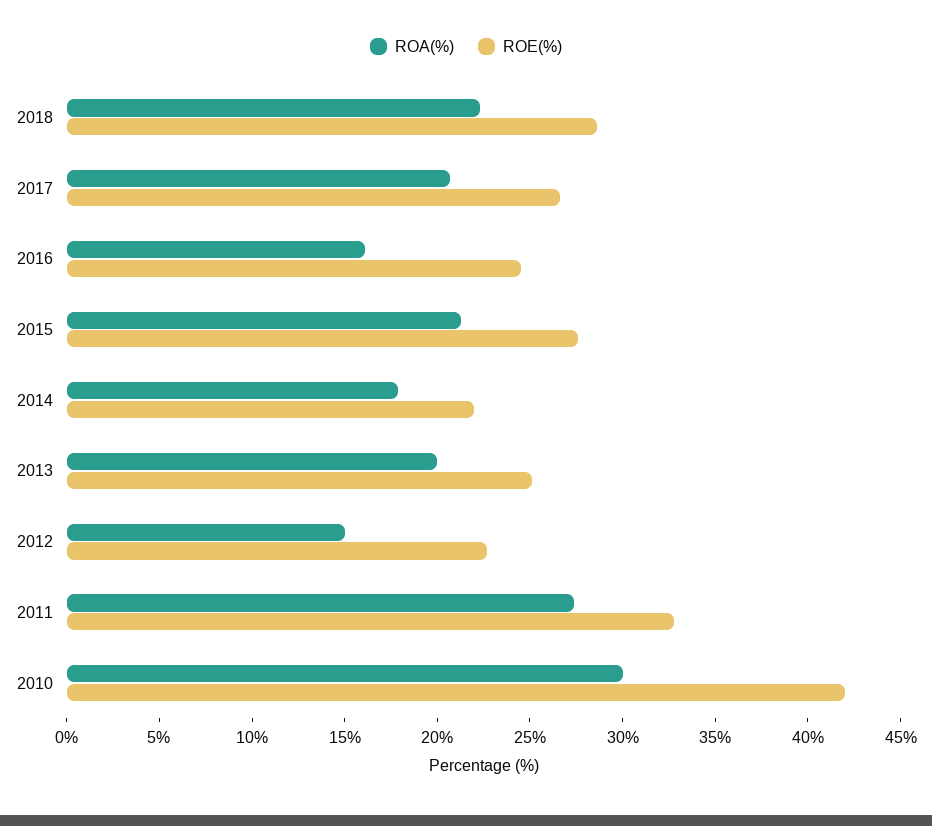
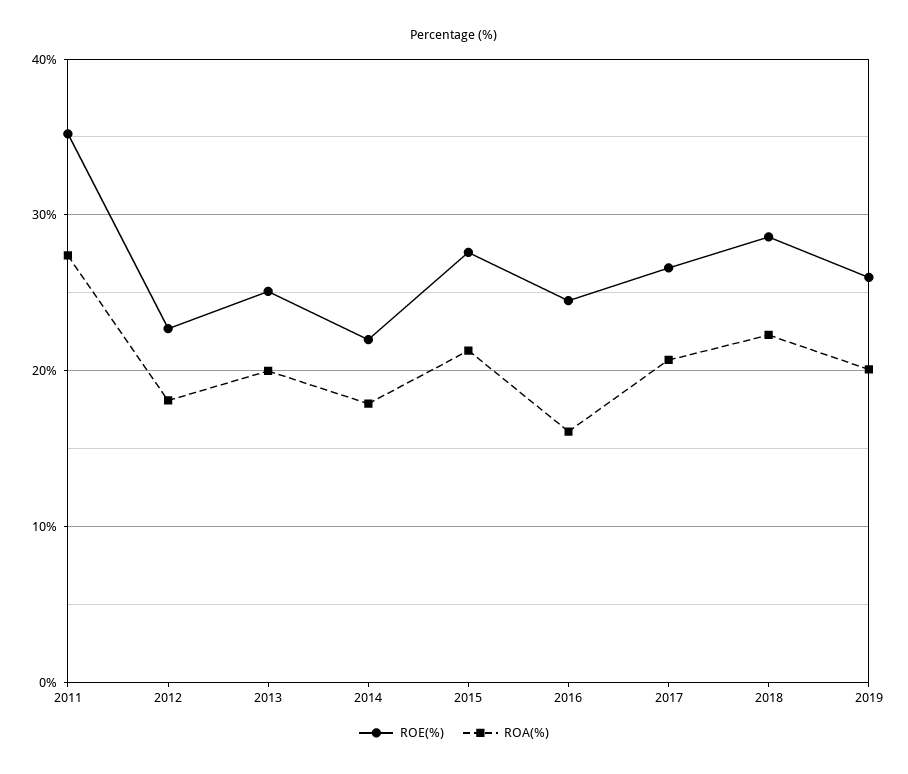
ROA(%), 2012: 15 -> 18
ROE(%), 2011: 33 -> 35
ROA(%), 2010: 30 -> none
ROE(%), 2010: 42 -> none
ROE(%), 2019: none -> 26
ROA(%), 2019: none -> 20

